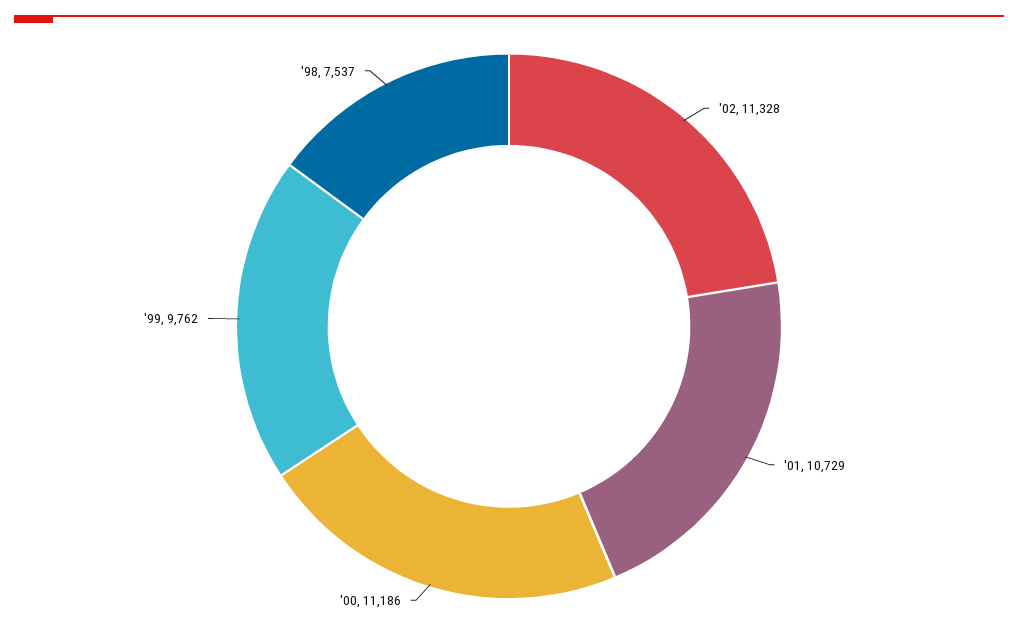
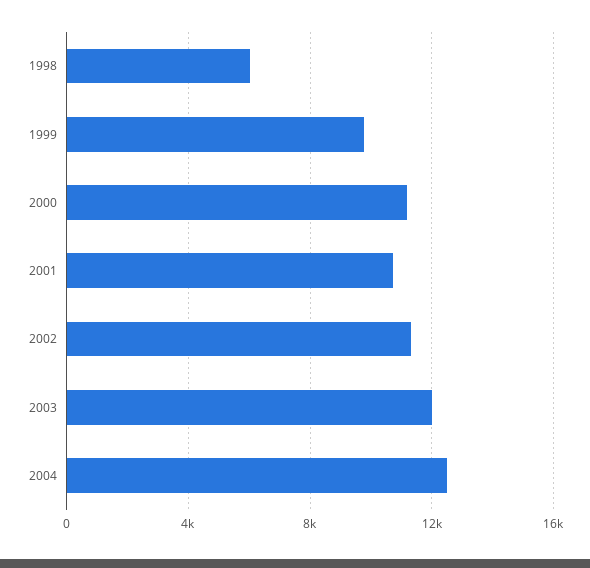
'98: 7537 -> 6000
2003: none -> 12000
2004: none -> 12500

